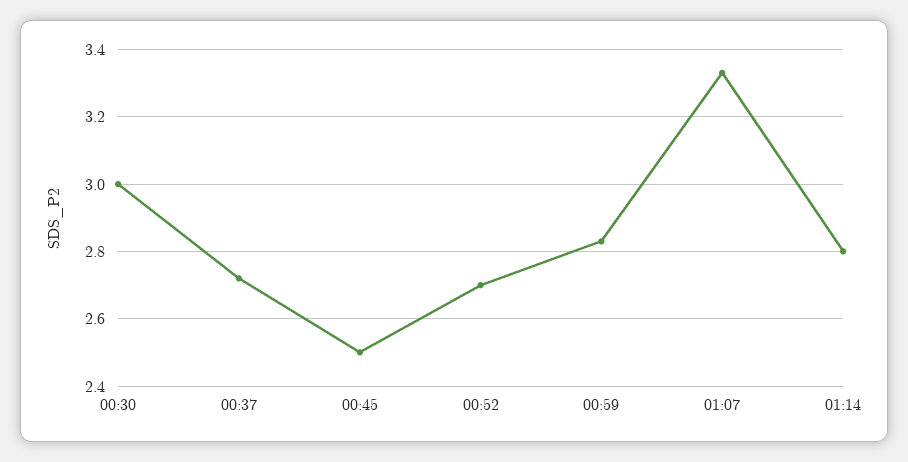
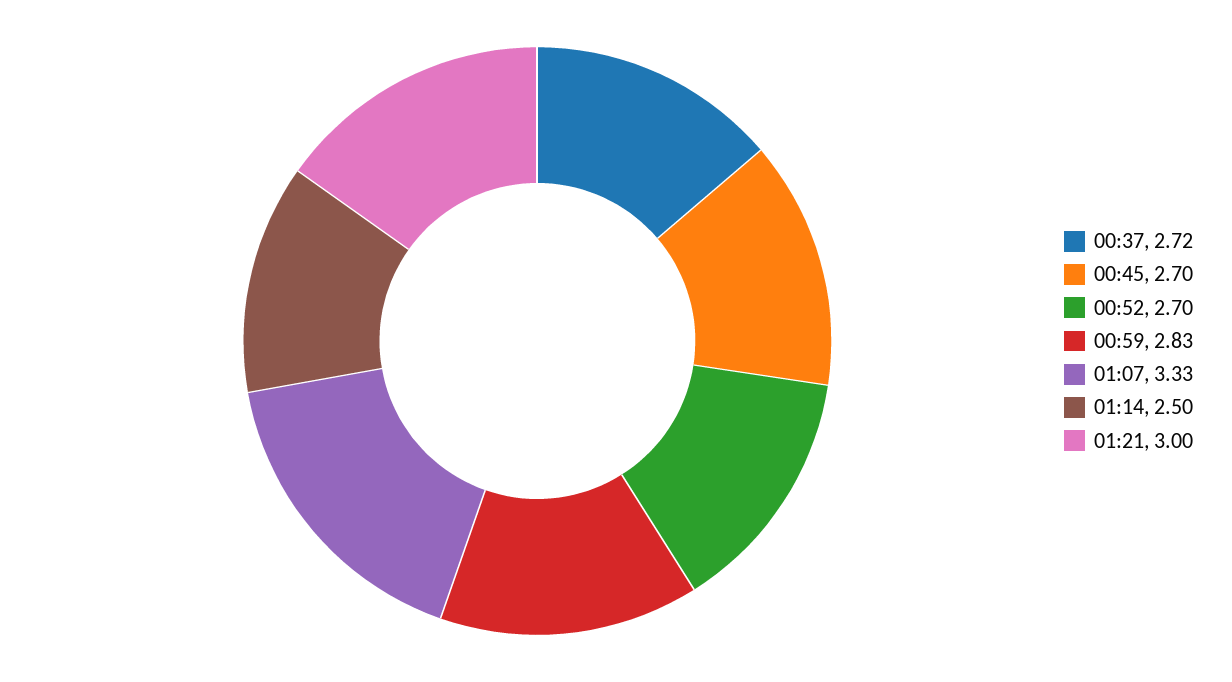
00:30: 3 -> none
00:45: 2.5 -> 2.7
01:14: 2.8 -> 2.5
01:21: none -> 3

